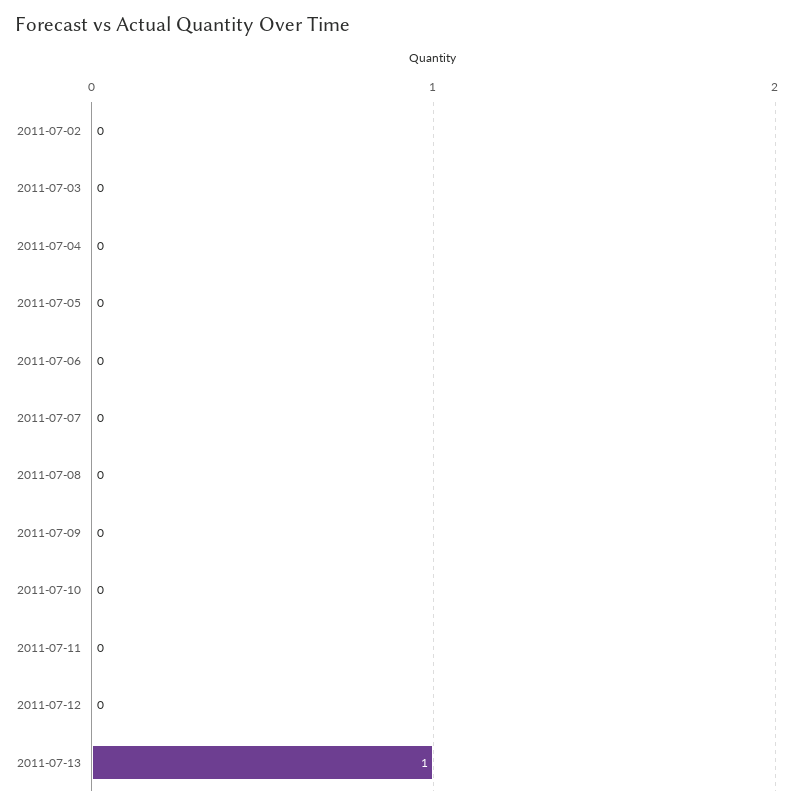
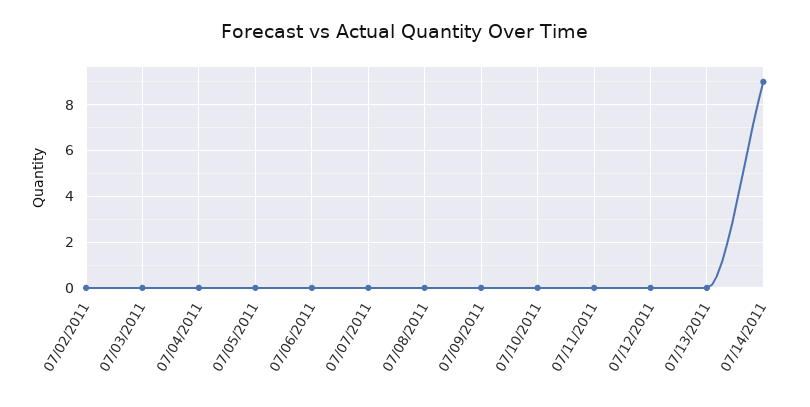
2011-07-13: 1 -> 0
07/14/2011: none -> 9

